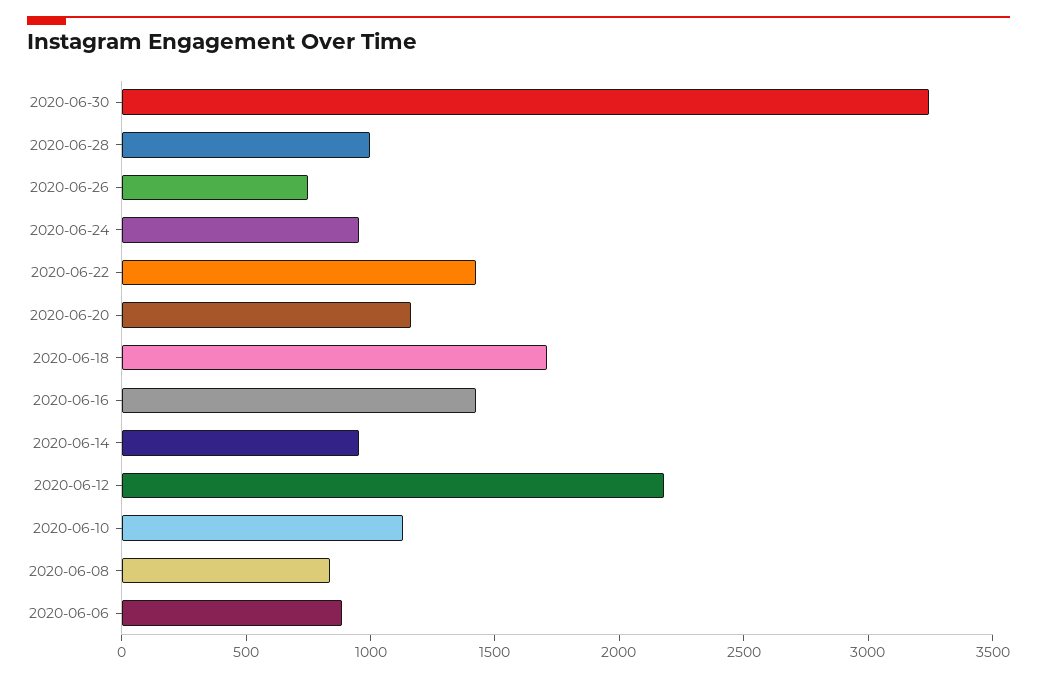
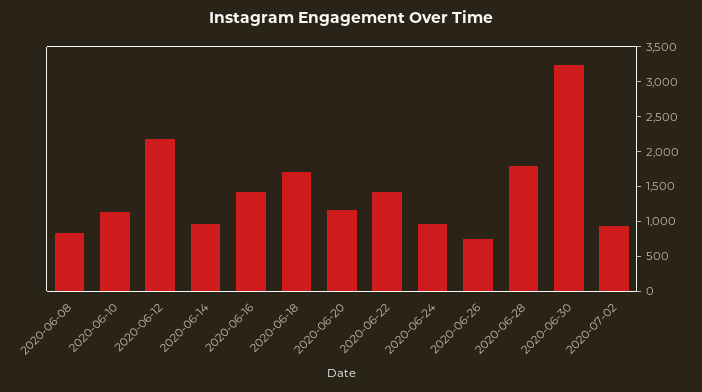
2020-06-28: 1000 -> 1750
2020-06-06: 900 -> none
2020-07-02: none -> 1000

